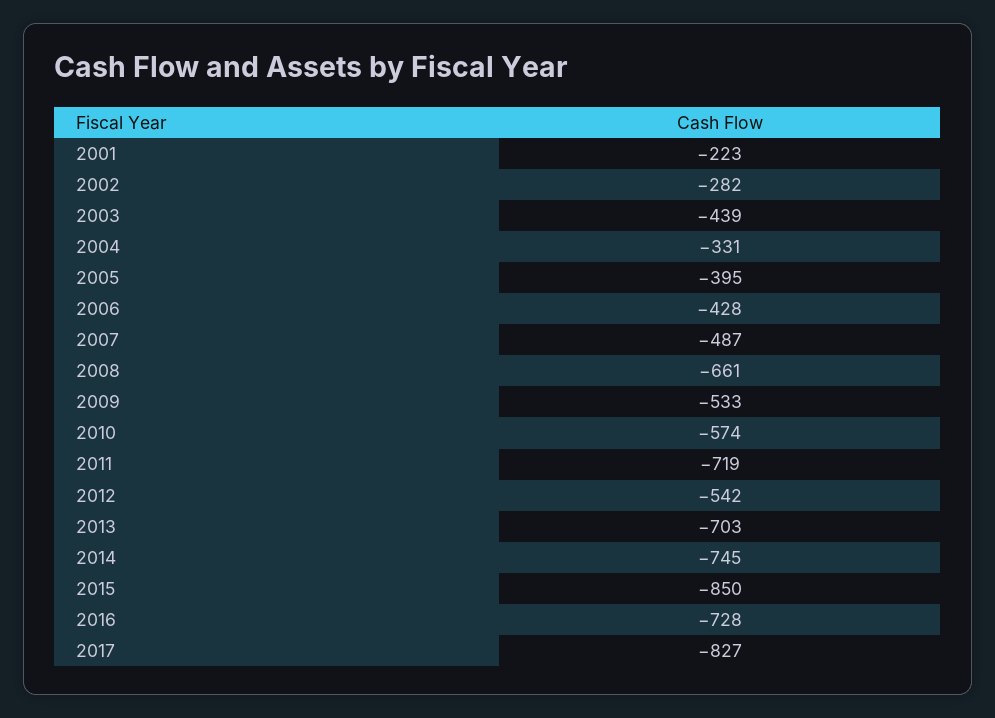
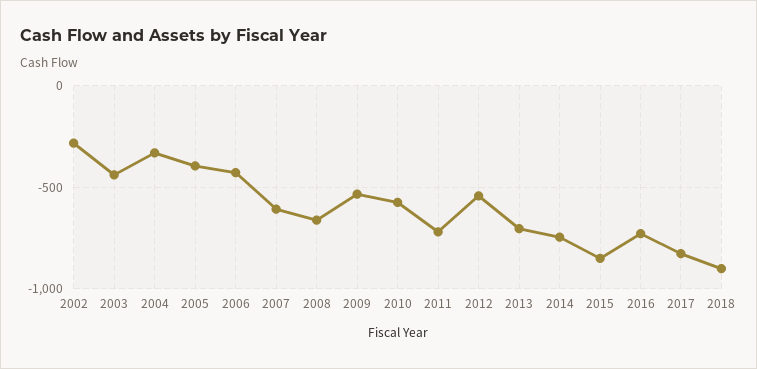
2001: -223 -> none
2007: -487 -> -600
2018: none -> -900

